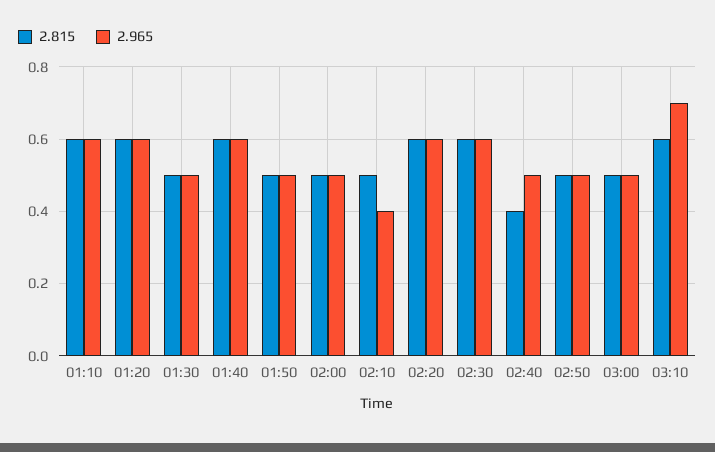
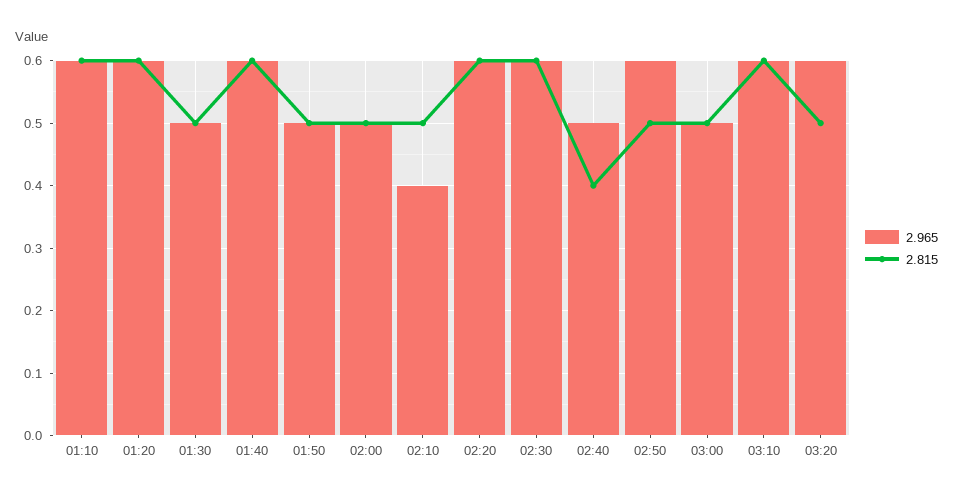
2.965, 02:50: 0.5 -> 0.6
2.965, 03:10: 0.7 -> 0.6
2.965, 03:20: none -> 0.6
2.815, 03:20: none -> 0.5

